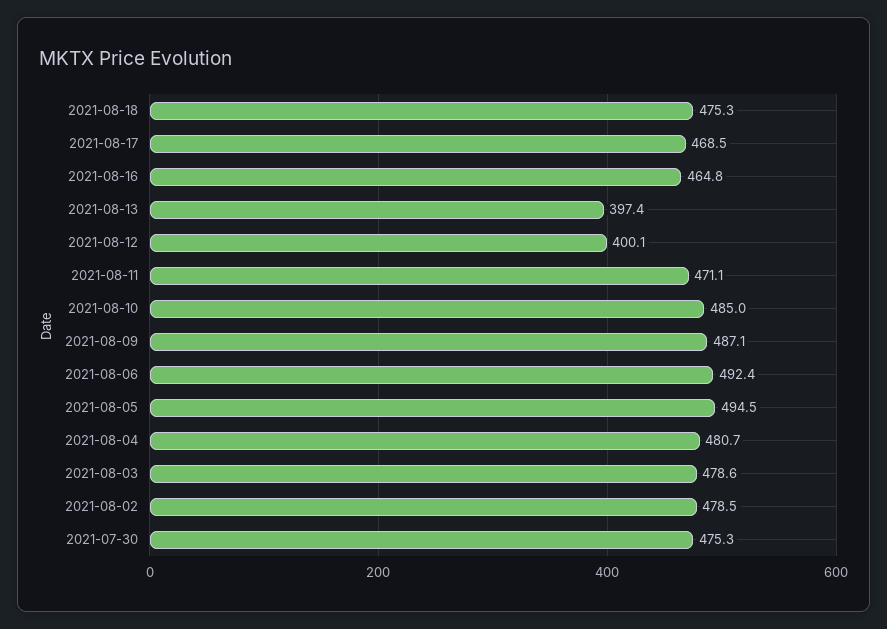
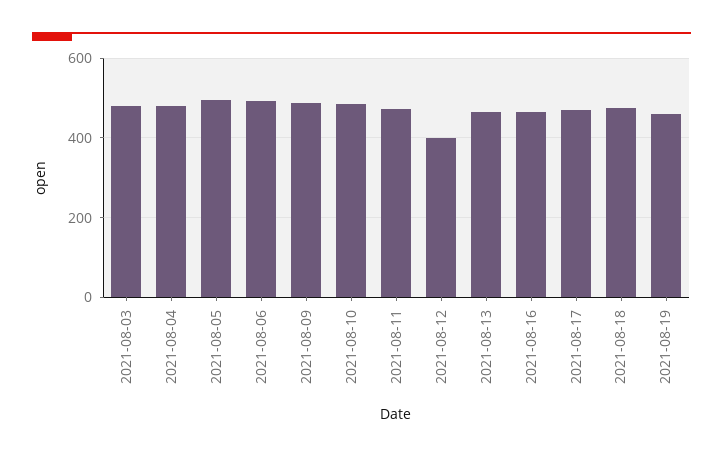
2021-08-13: 397.4 -> 460
2021-08-02: 478.5 -> none
2021-07-30: 475.3 -> none
2021-08-19: none -> 460

